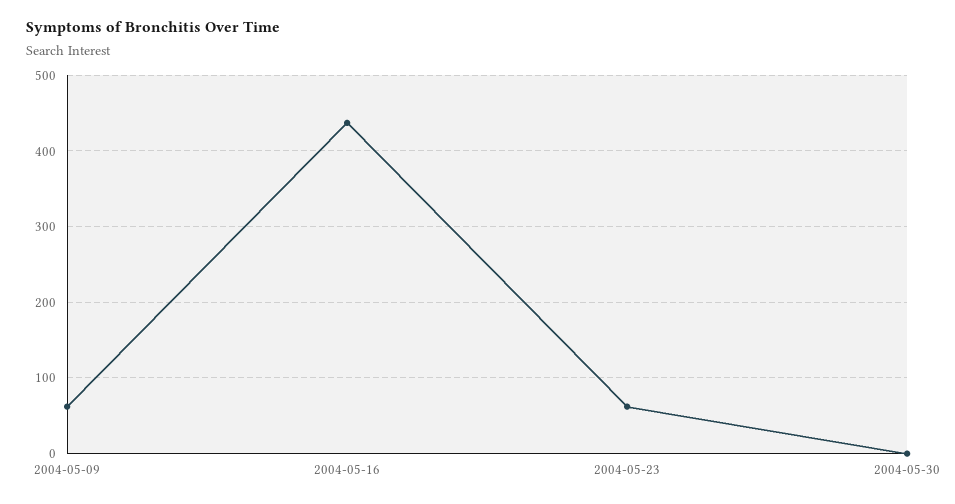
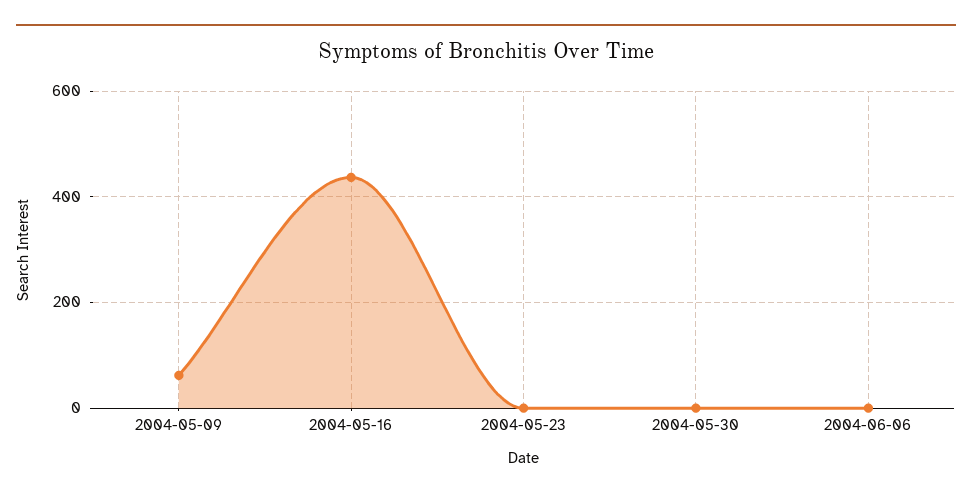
2004-05-23: 60 -> 0
2004-06-06: none -> 0

